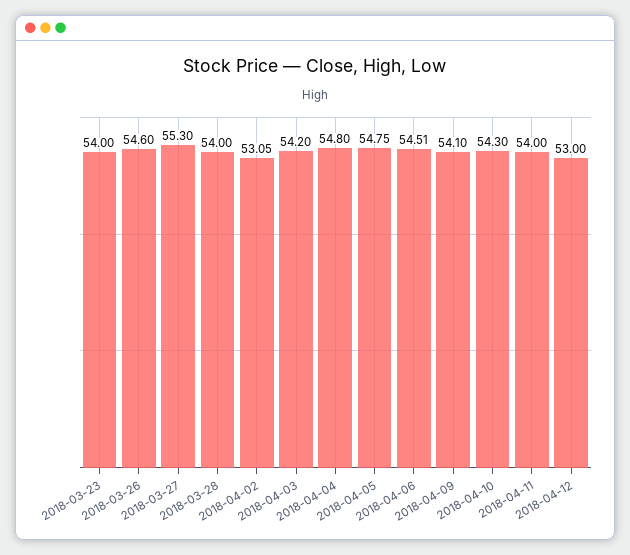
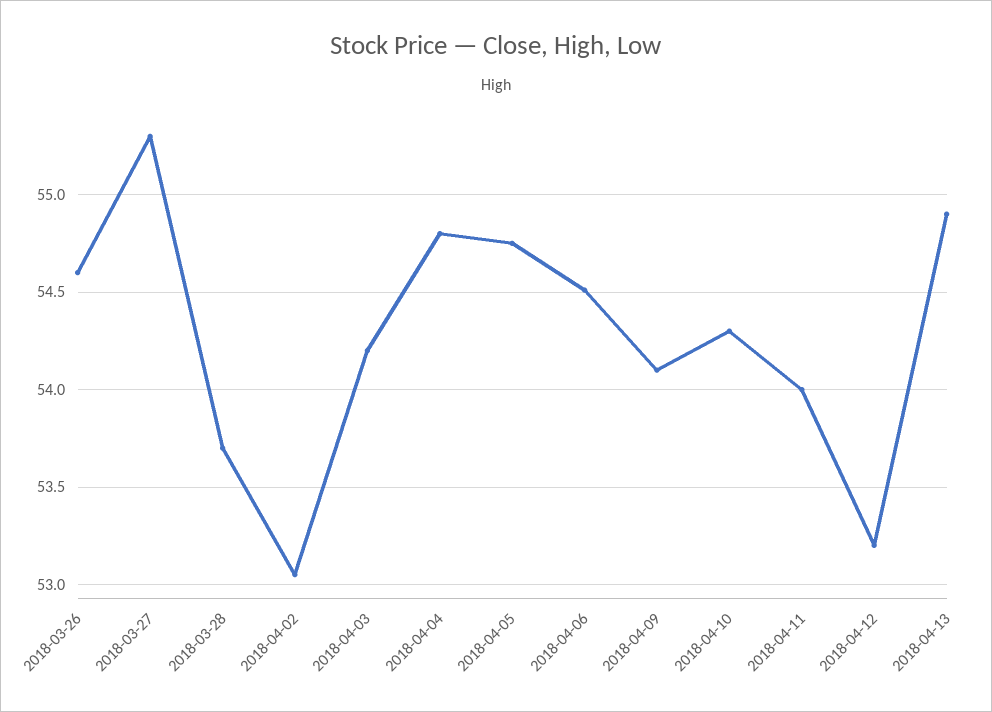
2018-03-23: 54 -> none
2018-03-28: 54 -> 53.7
2018-04-12: 53 -> 53.2
2018-04-13: none -> 54.9

